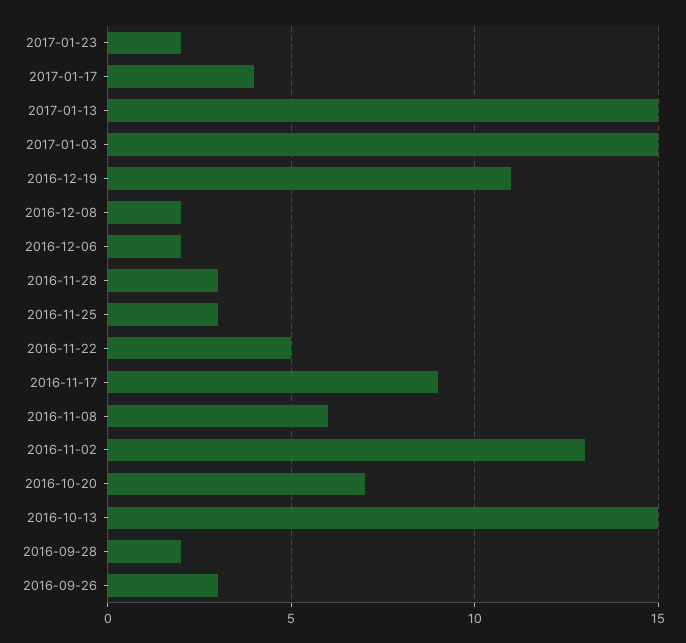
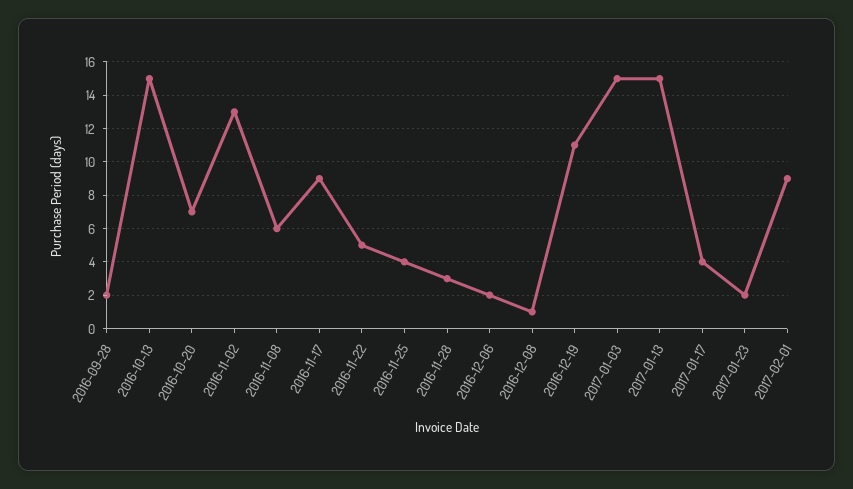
2016-12-08: 2 -> 1
2016-11-25: 3 -> 4
2016-09-26: 3 -> none
2017-02-01: none -> 9

